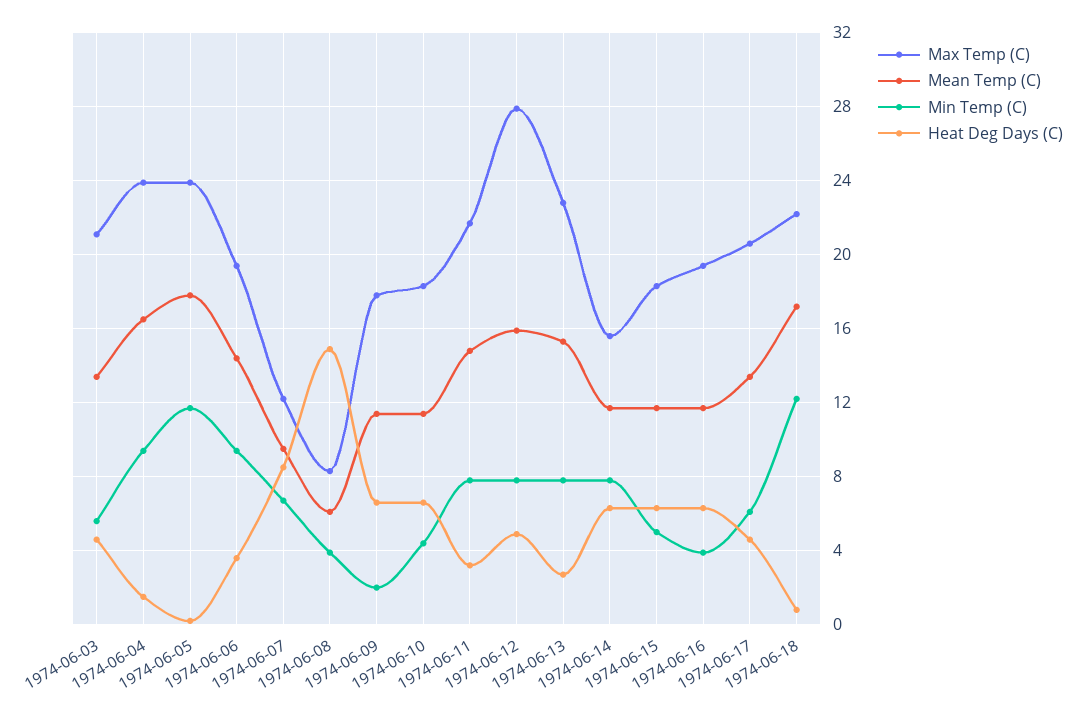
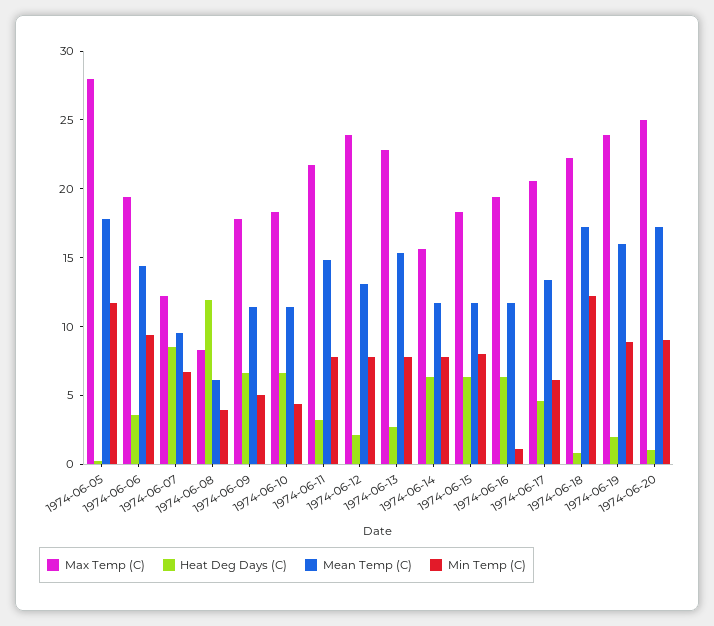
Max Temp (C), 1974-06-03: 21 -> none
Mean Temp (C), 1974-06-03: 13.5 -> none
Min Temp (C), 1974-06-03: 5.5 -> none
Heat Deg Days (C), 1974-06-03: 4.5 -> none
Max Temp (C), 1974-06-04: 24 -> none
Mean Temp (C), 1974-06-04: 16.5 -> none
Min Temp (C), 1974-06-04: 9.5 -> none
Heat Deg Days (C), 1974-06-04: 1.5 -> none
Max Temp (C), 1974-06-05: 24 -> 28
Heat Deg Days (C), 1974-06-08: 15 -> 12
Min Temp (C), 1974-06-09: 2 -> 5
Max Temp (C), 1974-06-12: 28 -> 24
Mean Temp (C), 1974-06-12: 16 -> 13
Heat Deg Days (C), 1974-06-12: 5 -> 2
Min Temp (C), 1974-06-15: 5 -> 8
Min Temp (C), 1974-06-16: 4 -> 1
Max Temp (C), 1974-06-19: none -> 24
Heat Deg Days (C), 1974-06-19: none -> 2
Mean Temp (C), 1974-06-19: none -> 16
Min Temp (C), 1974-06-19: none -> 9
Max Temp (C), 1974-06-20: none -> 25
Heat Deg Days (C), 1974-06-20: none -> 1
Mean Temp (C), 1974-06-20: none -> 17
Min Temp (C), 1974-06-20: none -> 9

